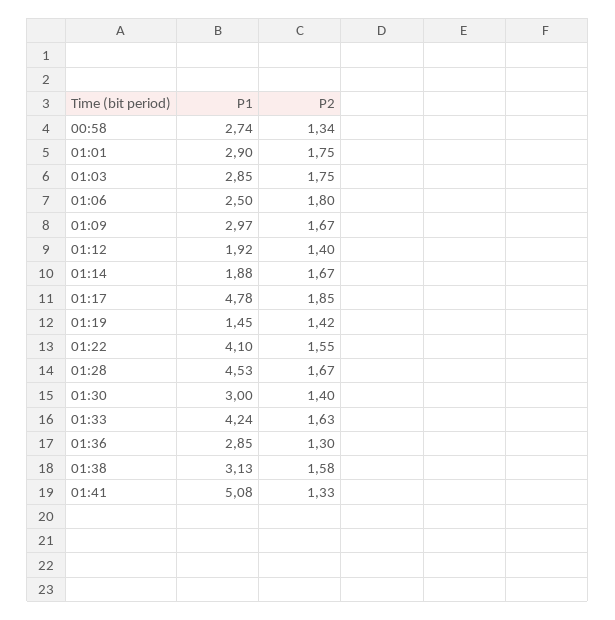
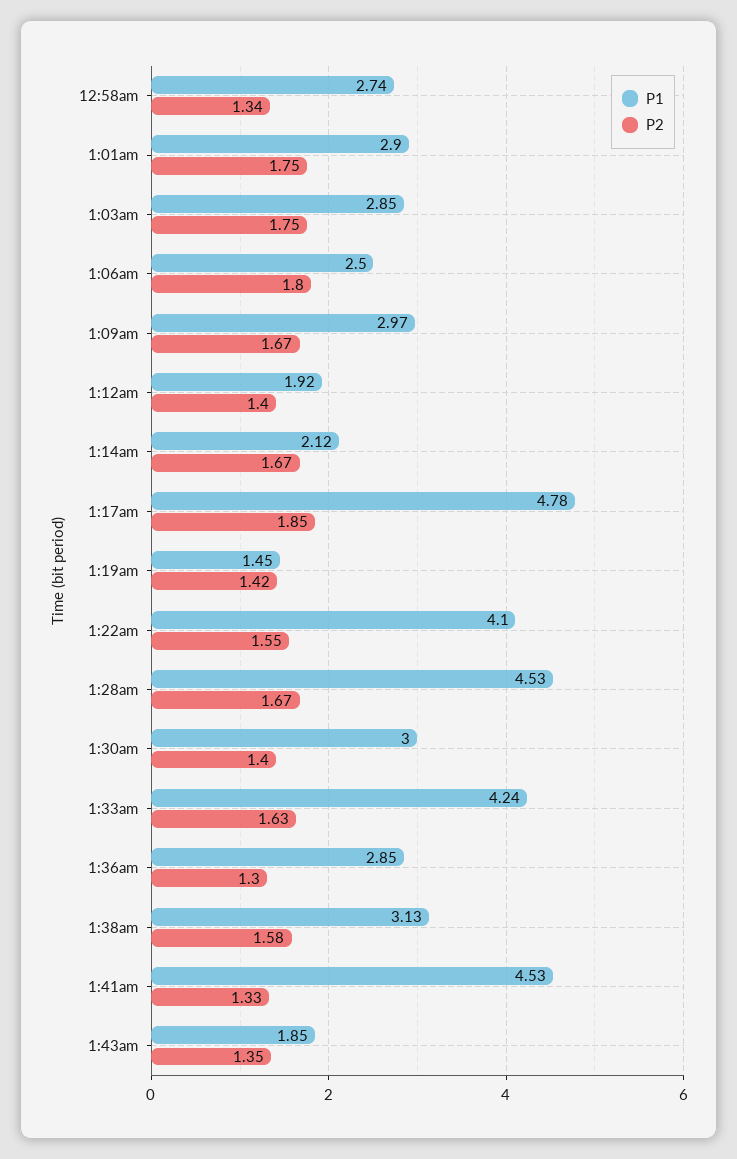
P1, 01:14: 1.88 -> 2.12
P1, 01:41: 5.08 -> 4.53
P1, 1:43am: none -> 1.85
P2, 1:43am: none -> 1.35

